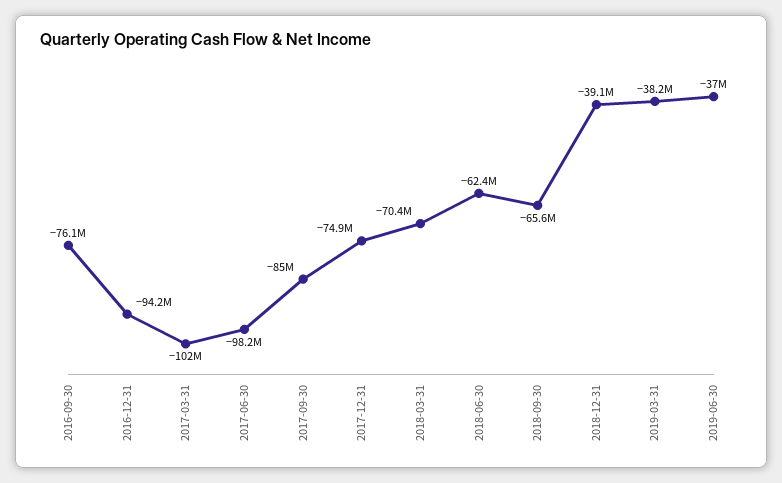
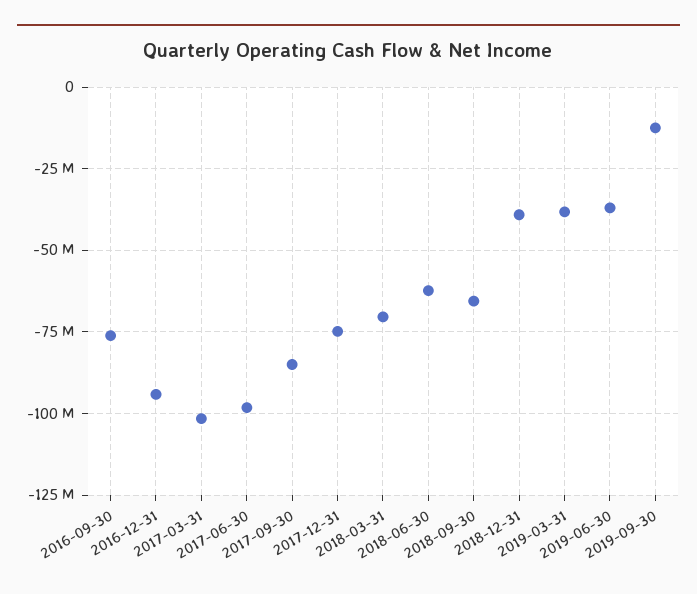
2019-09-30: none -> -12500000

